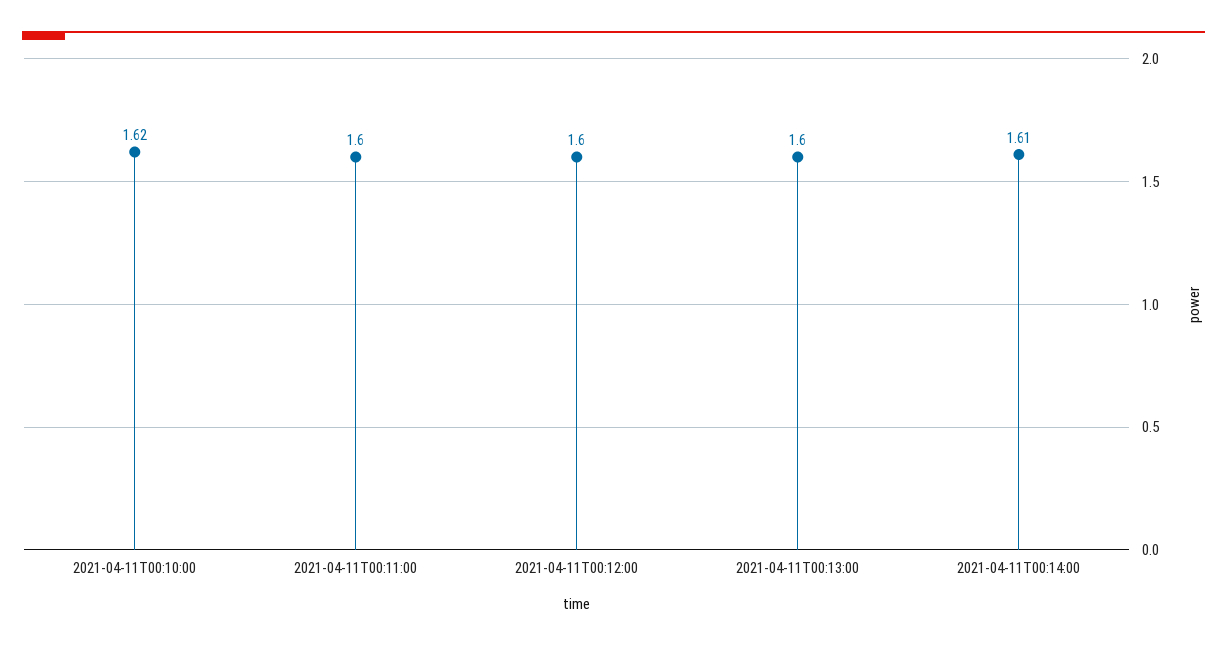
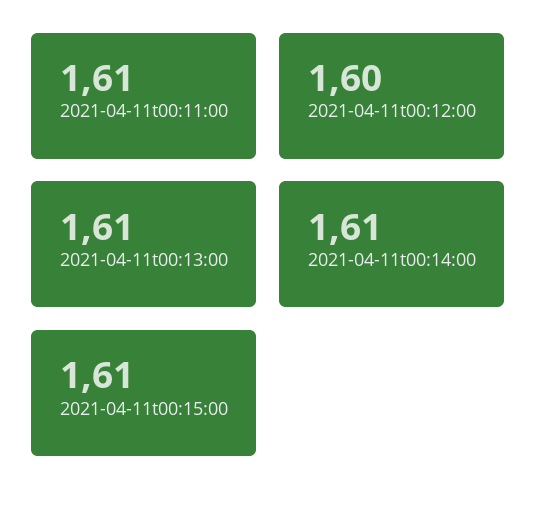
2021-04-11T00:10:00: 1.62 -> none
2021-04-11T00:11:00: 1.6 -> 1.61
2021-04-11T00:13:00: 1.6 -> 1.61
2021-04-11t00:15:00: none -> 1.61

